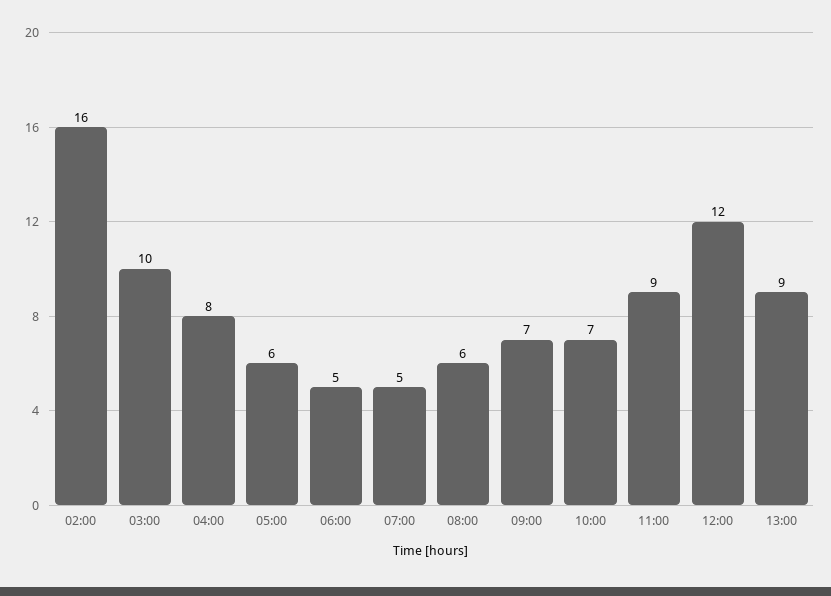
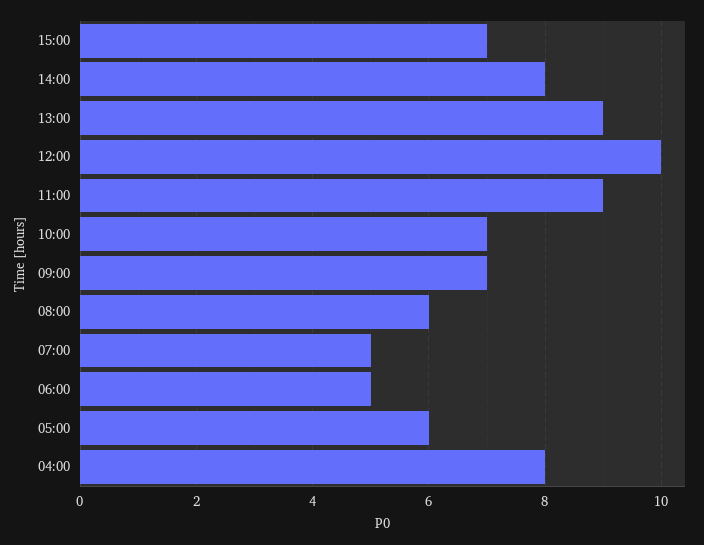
02:00: 16 -> none
03:00: 10 -> none
12:00: 12 -> 10
15:00: none -> 7
14:00: none -> 8

